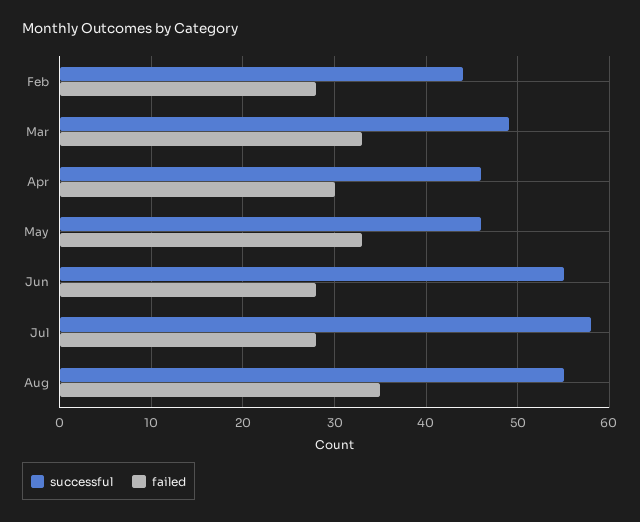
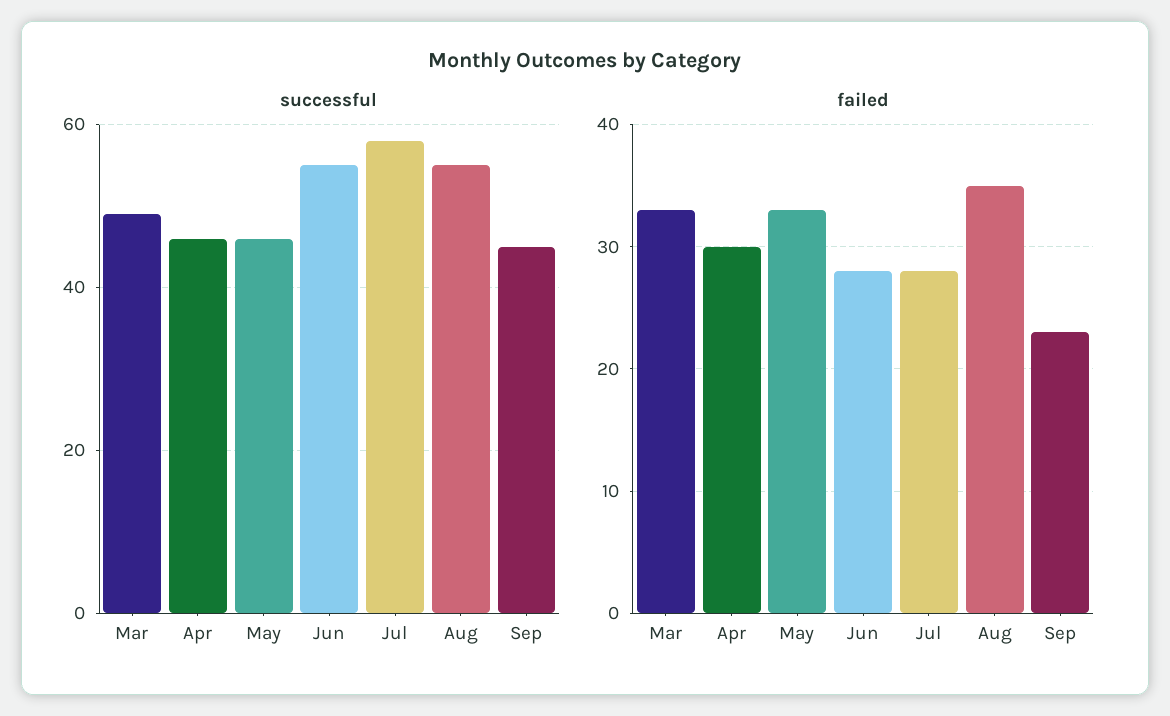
successful, Feb: 44 -> none
failed, Feb: 28 -> none
successful, Sep: none -> 45
failed, Sep: none -> 23

